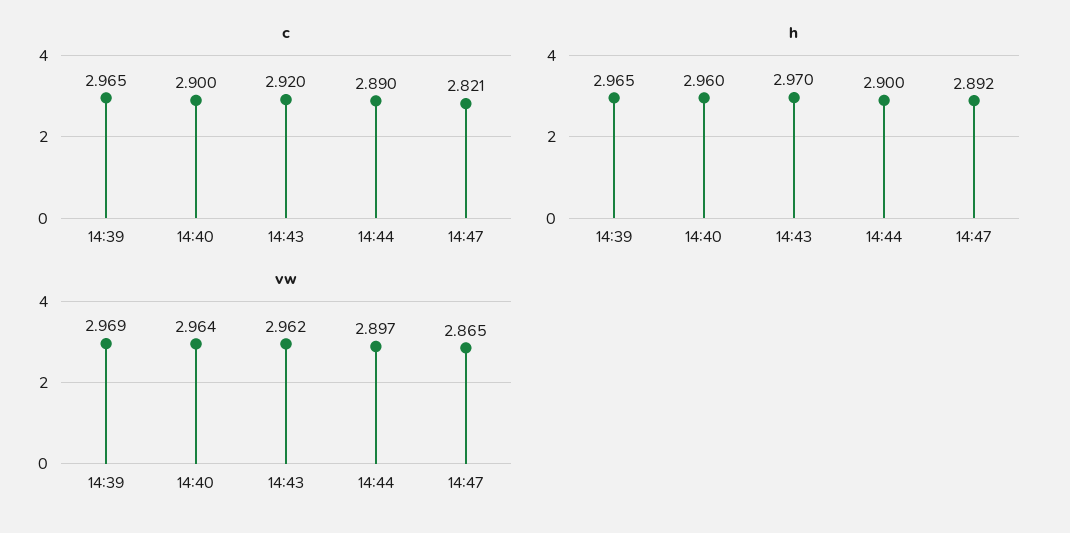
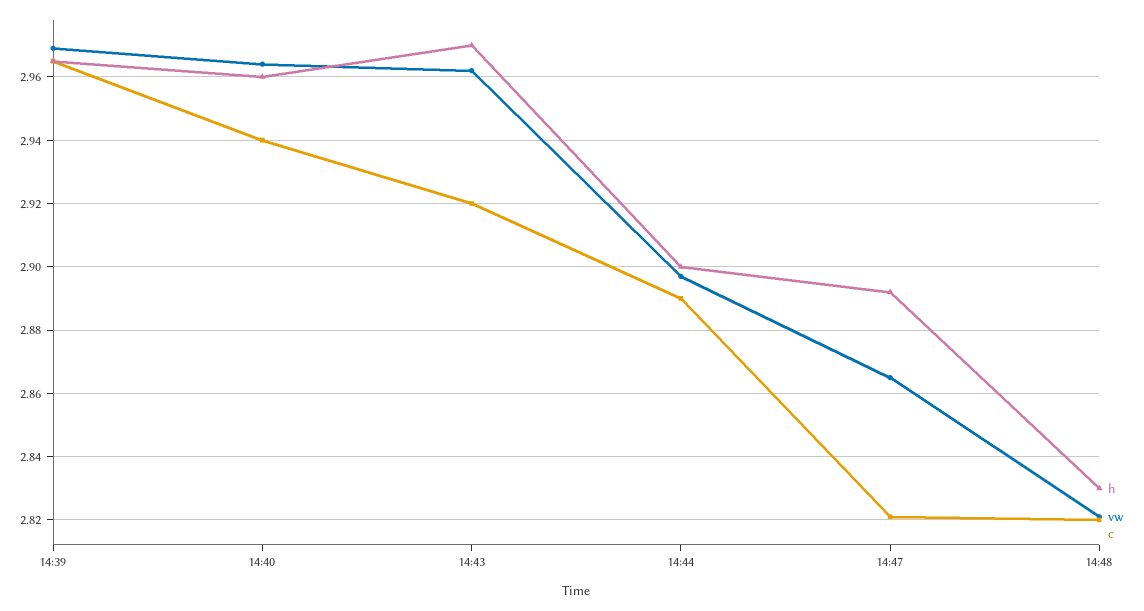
c, 14:40: 2.9 -> 2.94
h, 14:48: none -> 2.83
vw, 14:48: none -> 2.82
c, 14:48: none -> 2.82

